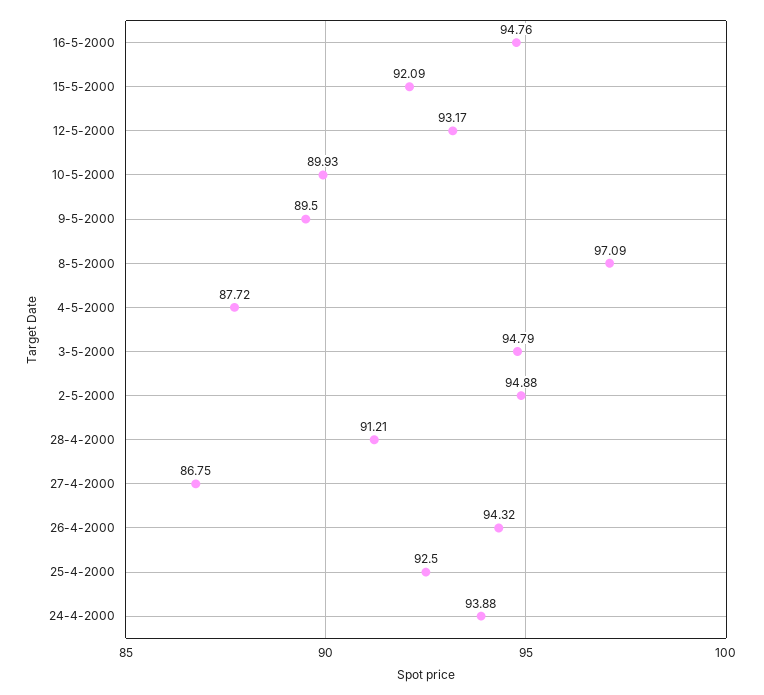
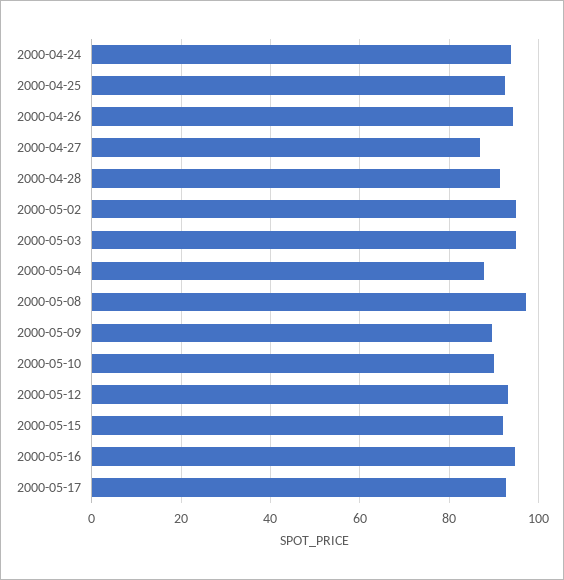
2000-05-17: none -> 92

